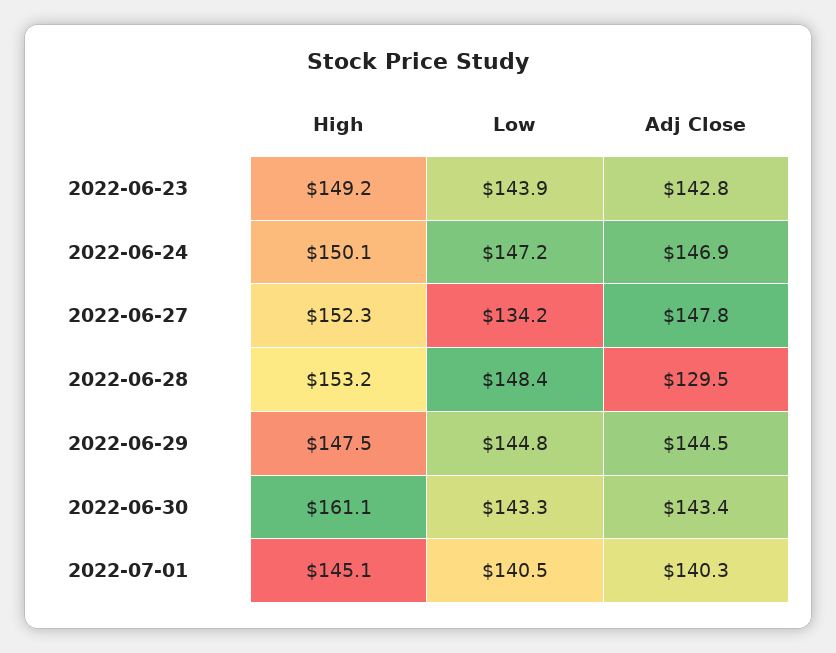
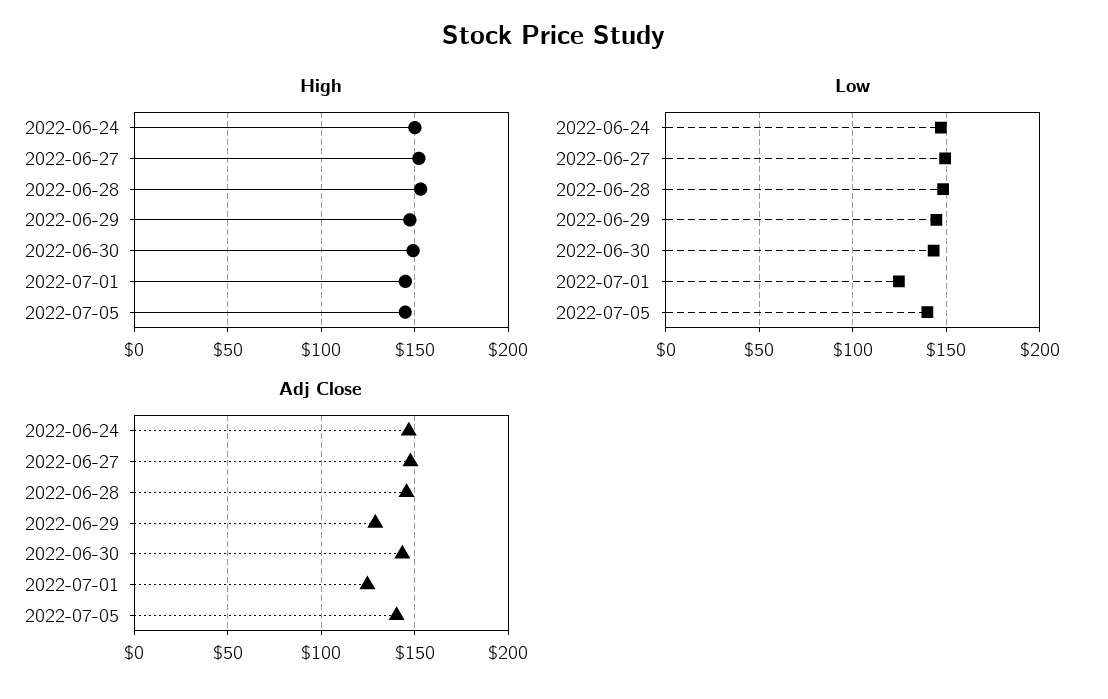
High, 2022-06-23: 149.2 -> none
Low, 2022-06-23: 143.9 -> none
Adj Close, 2022-06-23: 142.8 -> none
Low, 2022-06-27: 134.2 -> 150
Adj Close, 2022-06-28: 129.5 -> 145
Adj Close, 2022-06-29: 144.5 -> 130
High, 2022-06-30: 161.1 -> 150
Low, 2022-07-01: 140.5 -> 125
Adj Close, 2022-07-01: 140.3 -> 125
High, 2022-07-05: none -> 145
Low, 2022-07-05: none -> 140
Adj Close, 2022-07-05: none -> 140

